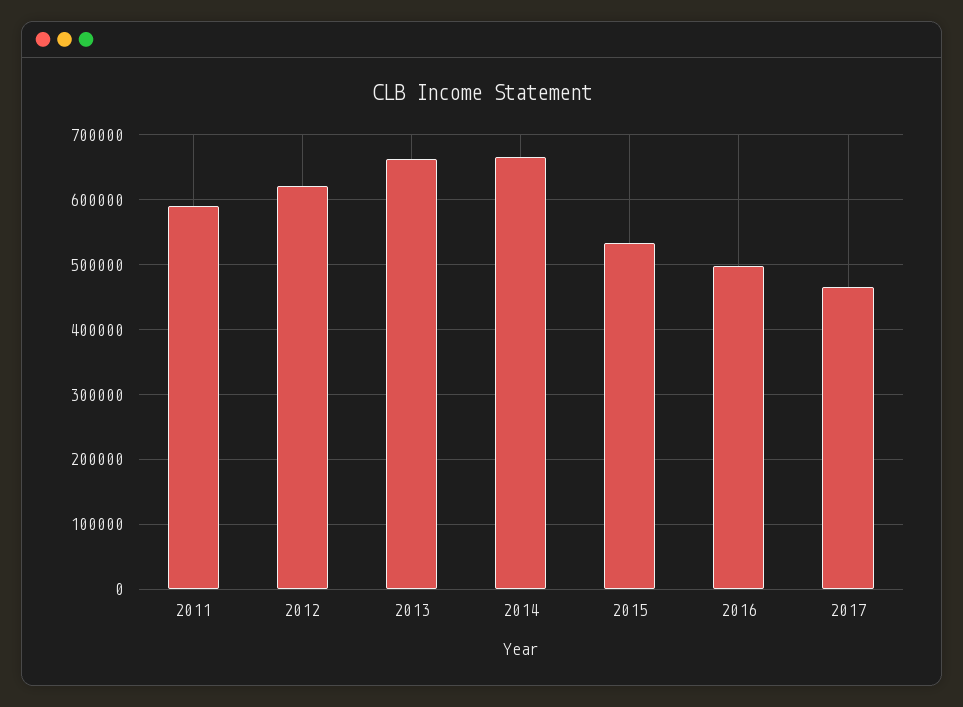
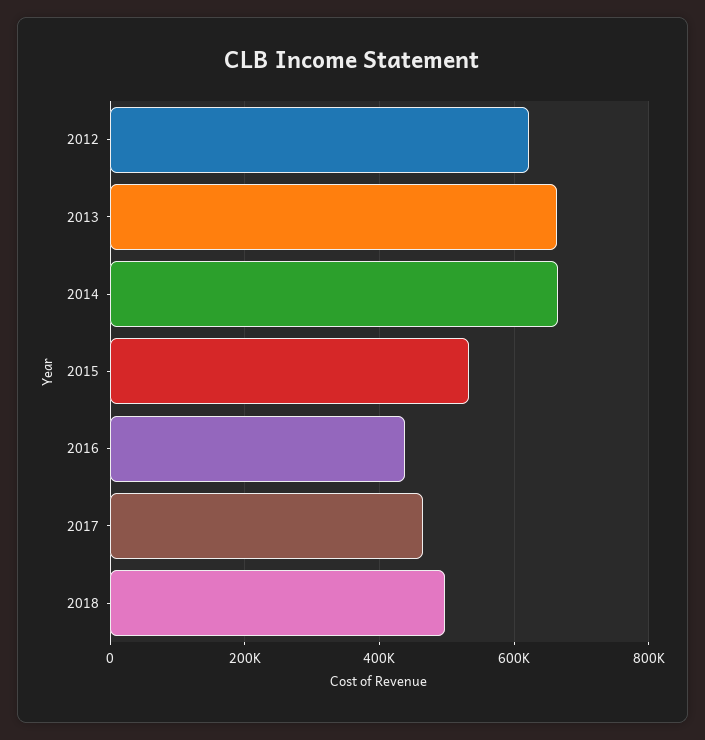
2011: 590000 -> none
2016: 500000 -> 440000
2018: none -> 500000

